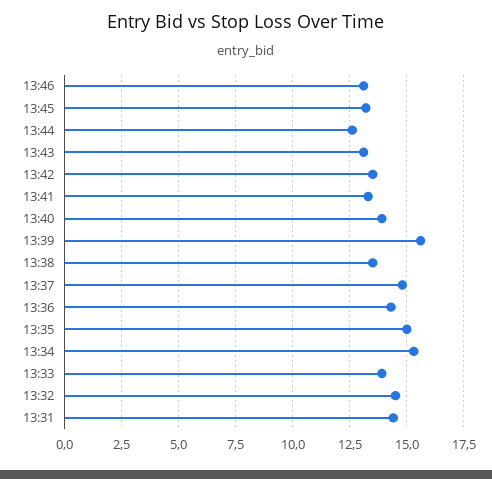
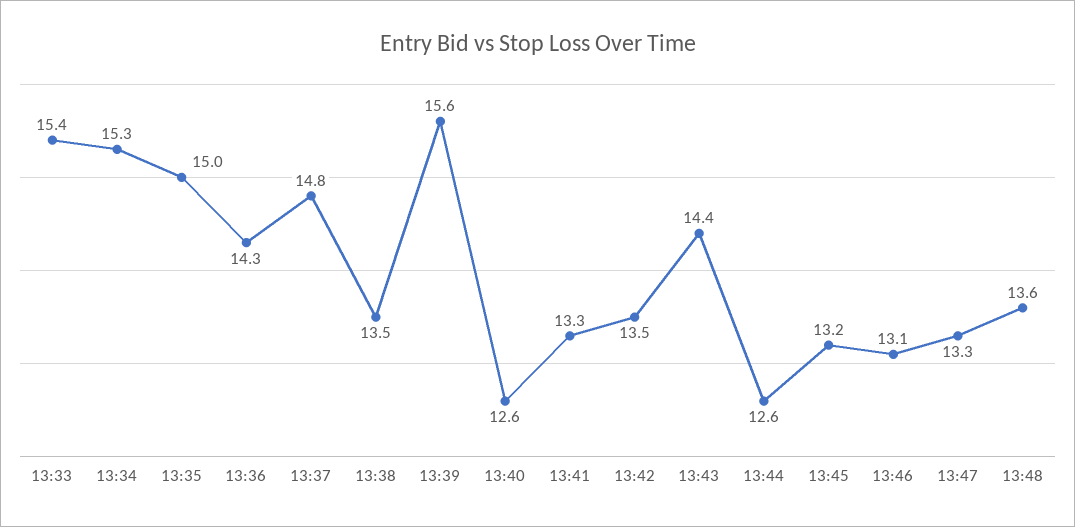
13:43: 13 -> 14.4
13:40: 14 -> 12.6
13:33: 14 -> 15.4
13:32: 14.5 -> none
13:31: 14.5 -> none
13:47: none -> 13.3
13:48: none -> 13.6

